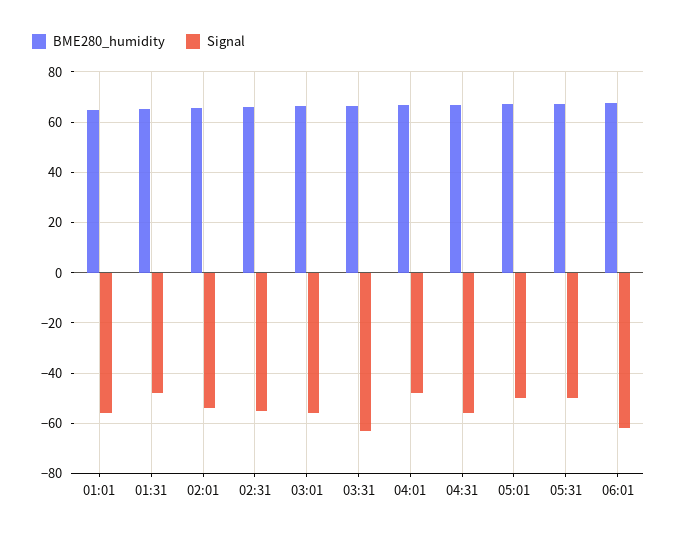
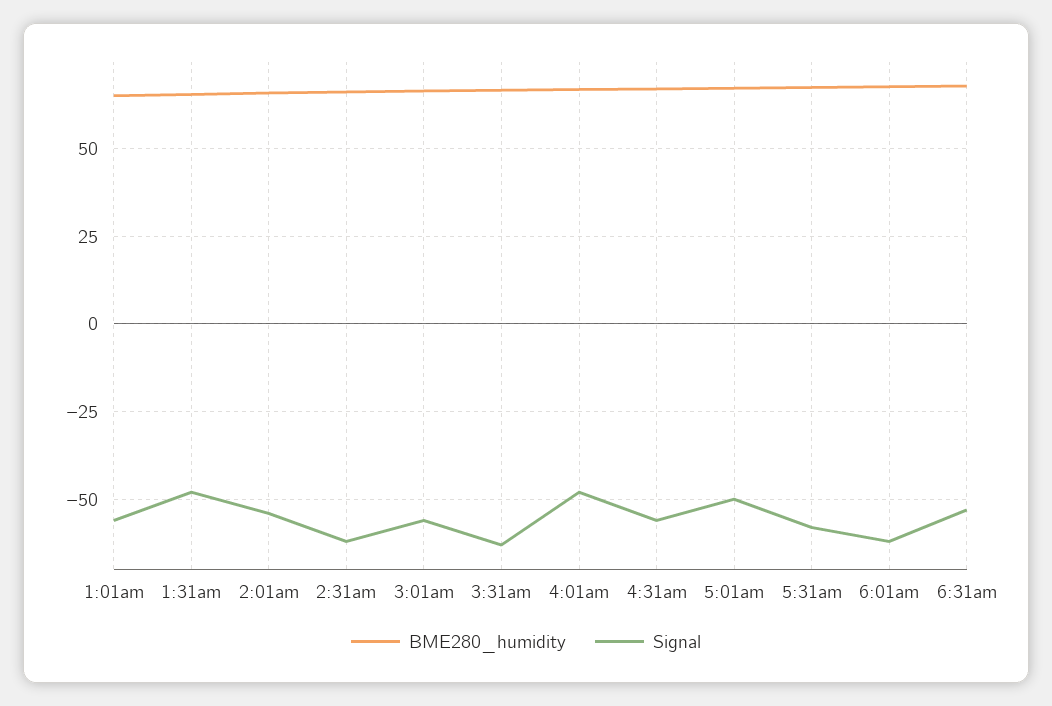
Signal, 02:31: -55 -> -62.5
Signal, 05:31: -50 -> -57.5
BME280_humidity, 6:31am: none -> 67.5
Signal, 6:31am: none -> -52.5

